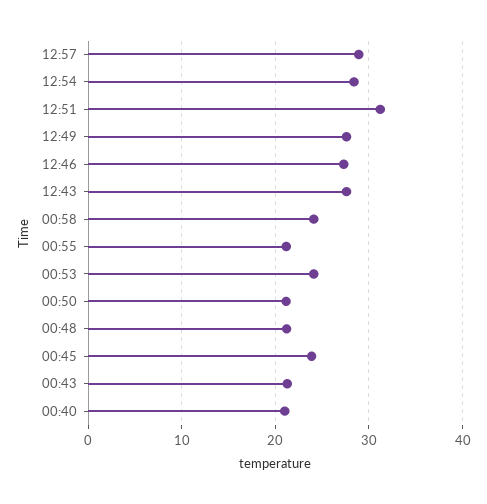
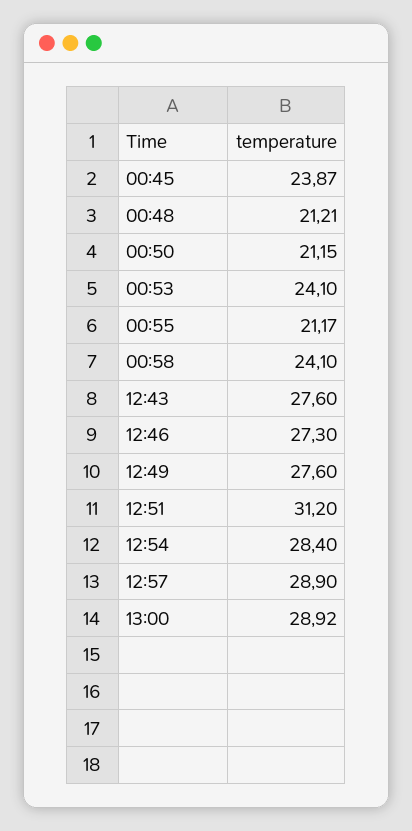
00:43: 21 -> none
00:40: 21 -> none
13:00: none -> 28.92

